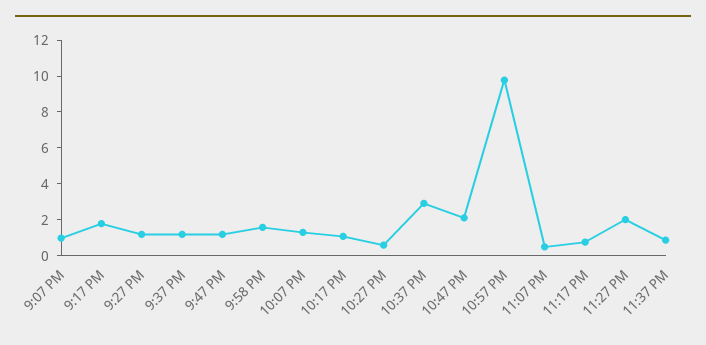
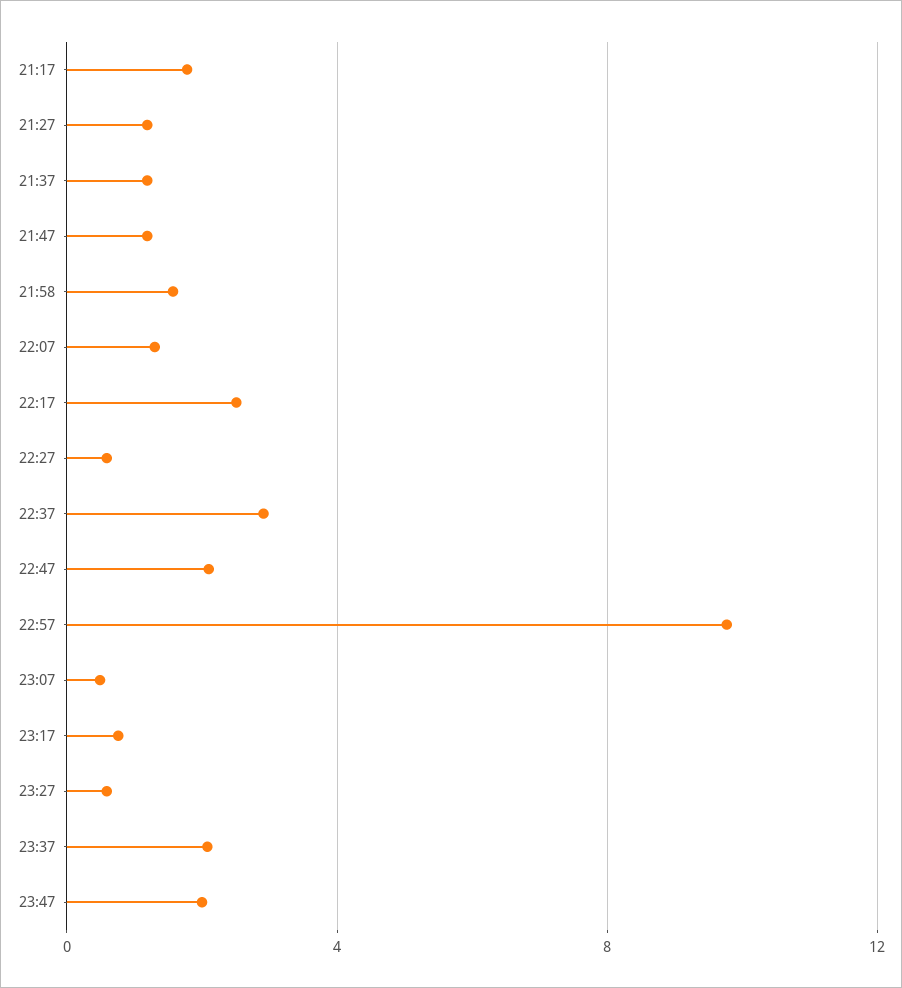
9:07 PM: 1 -> none
10:17 PM: 1 -> 2.5
11:27 PM: 2 -> 0.5
11:37 PM: 1 -> 2
23:47: none -> 2

